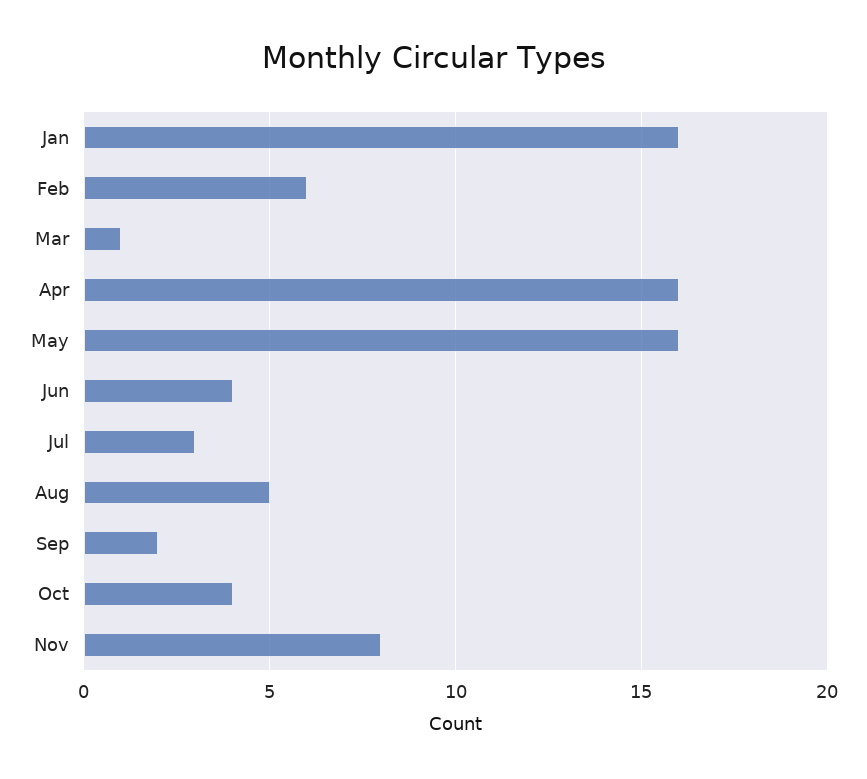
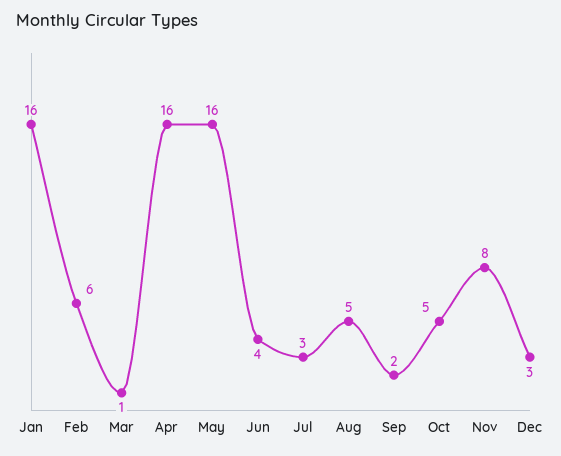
Oct: 4 -> 5
Dec: none -> 3

